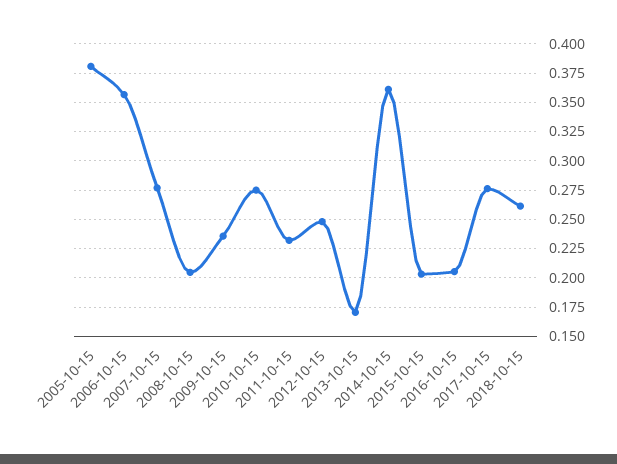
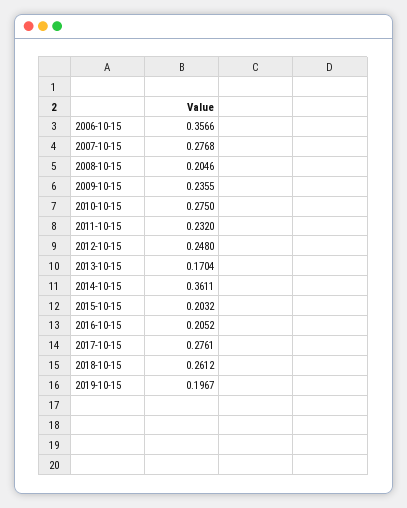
2005-10-15: 0.375 -> none
2019-10-15: none -> 0.1967

